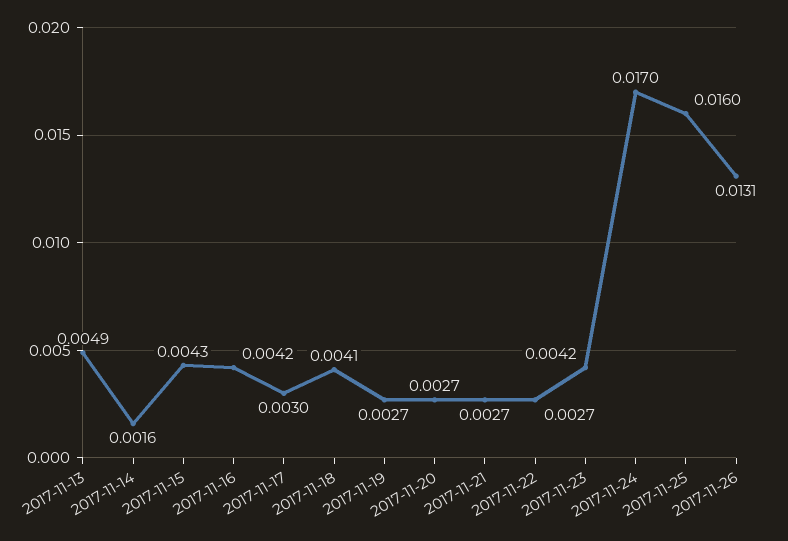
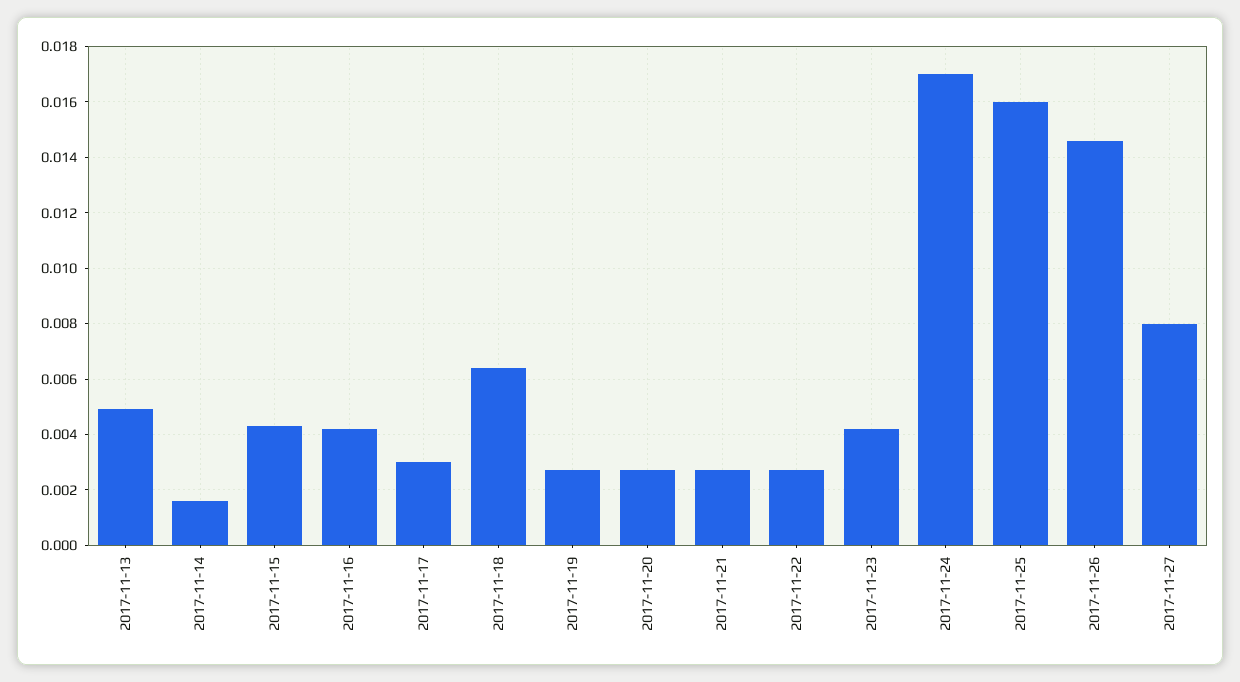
2017-11-18: 0.0041 -> 0.0065
2017-11-26: 0.0131 -> 0.0145
2017-11-27: none -> 0.008

